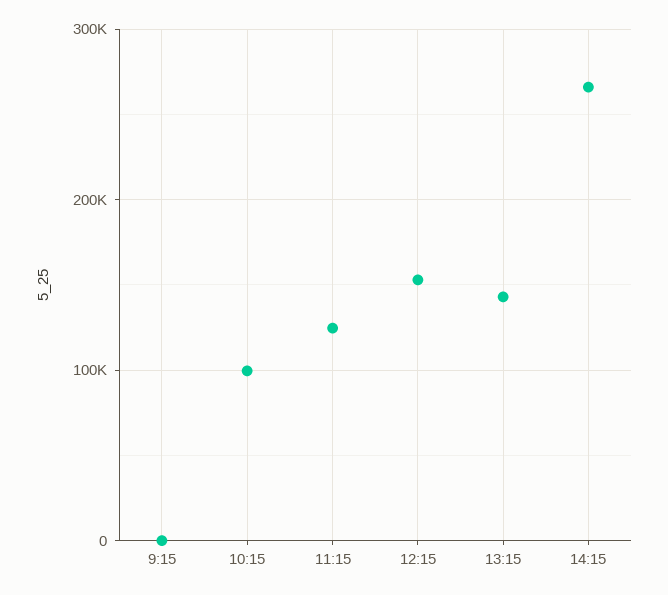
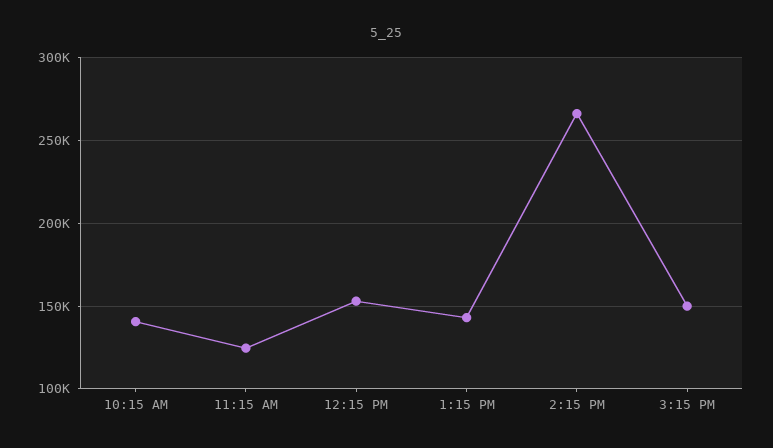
9:15: 0 -> none
10:15: 100000 -> 140000
3:15 PM: none -> 150000

